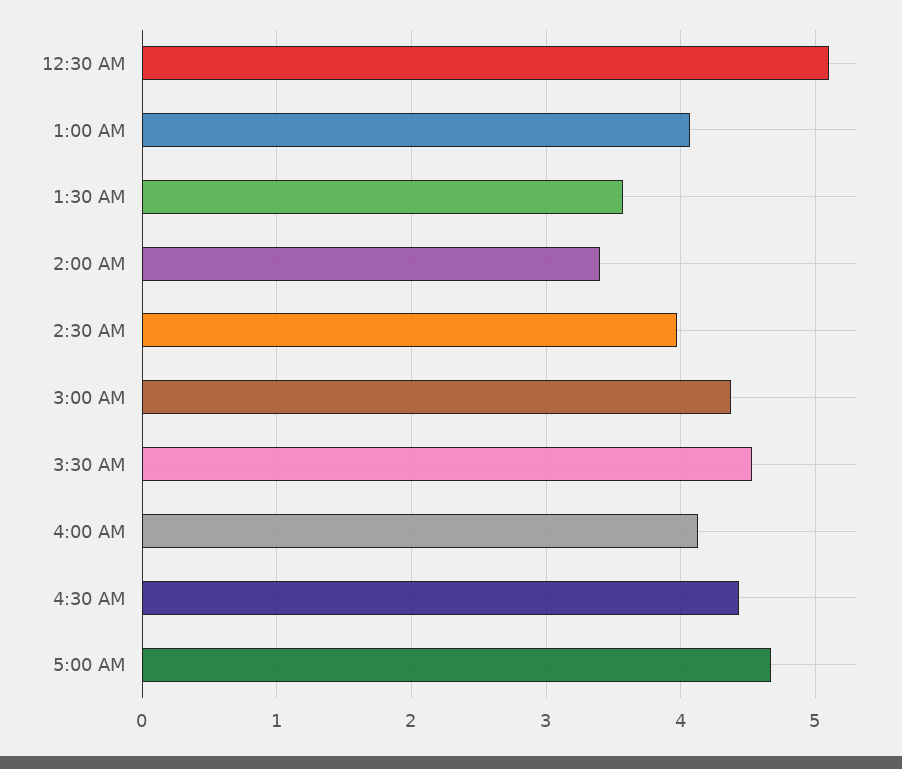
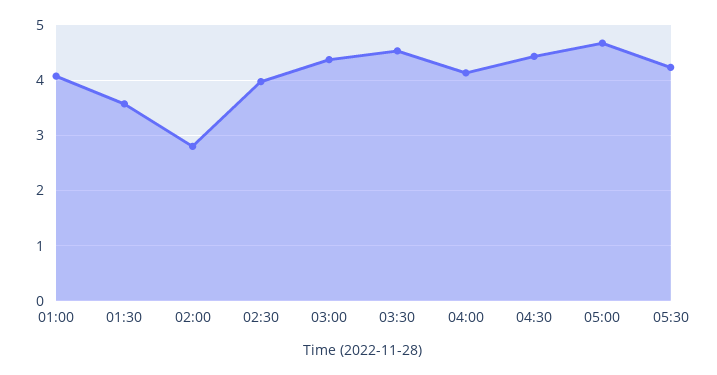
12:30 AM: 5.1 -> none
2:00 AM: 3.4 -> 2.8
05:30: none -> 4.2

